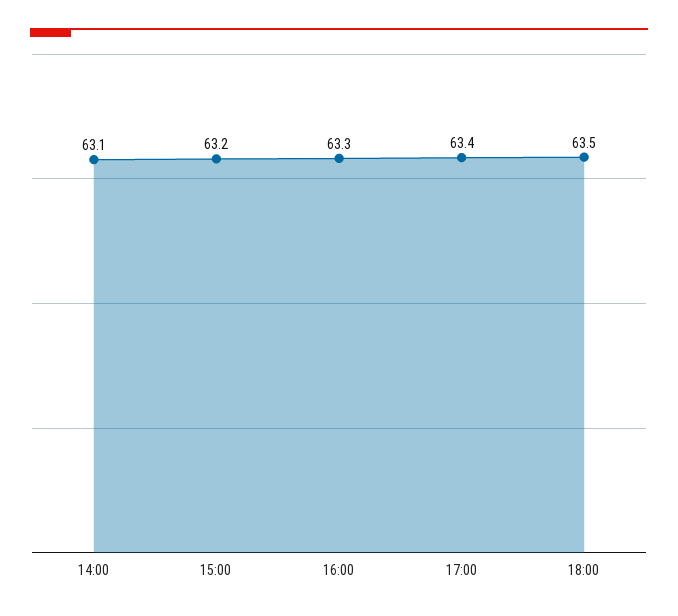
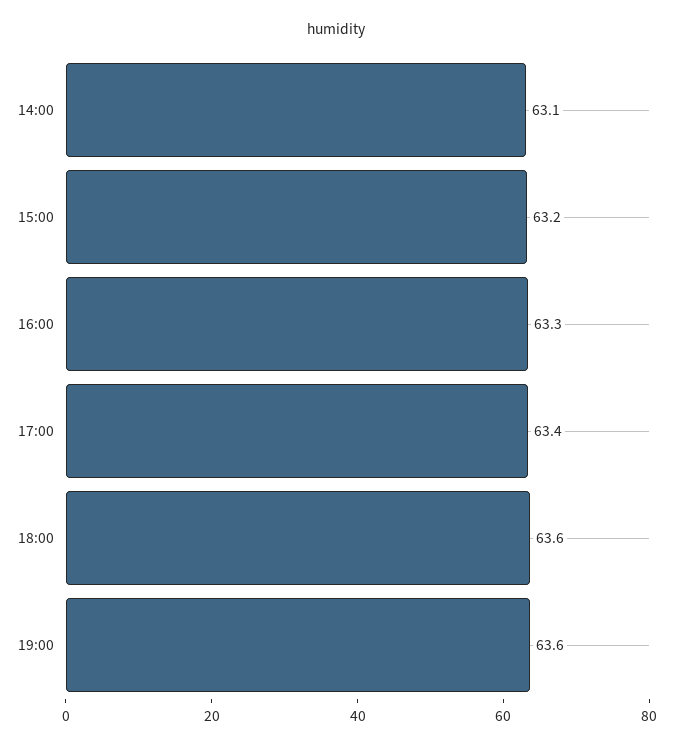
18:00: 63.5 -> 63.6
19:00: none -> 63.6

